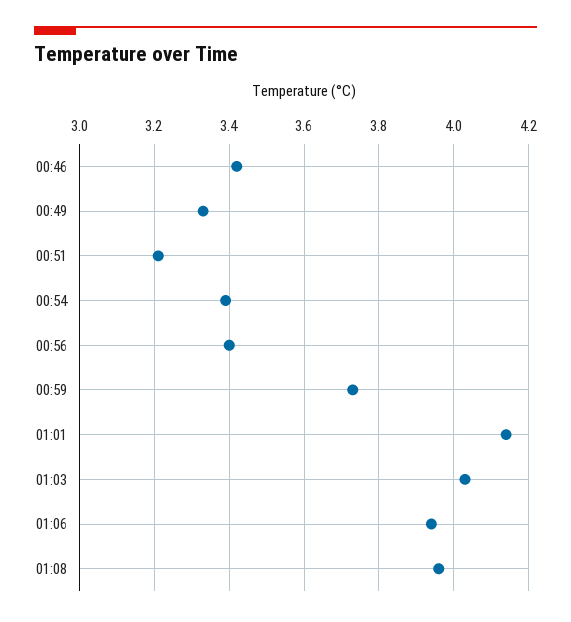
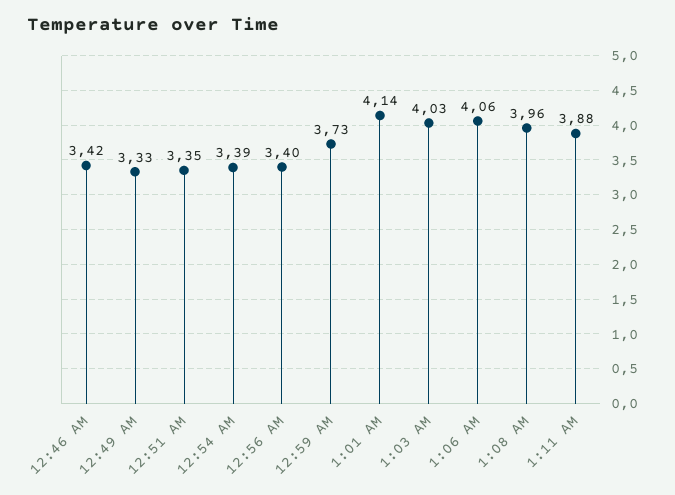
00:51: 3.2 -> 3.35
01:06: 3.95 -> 4.06
1:11 AM: none -> 3.88

